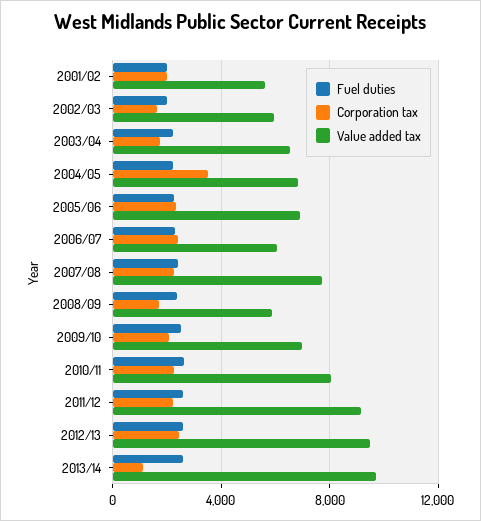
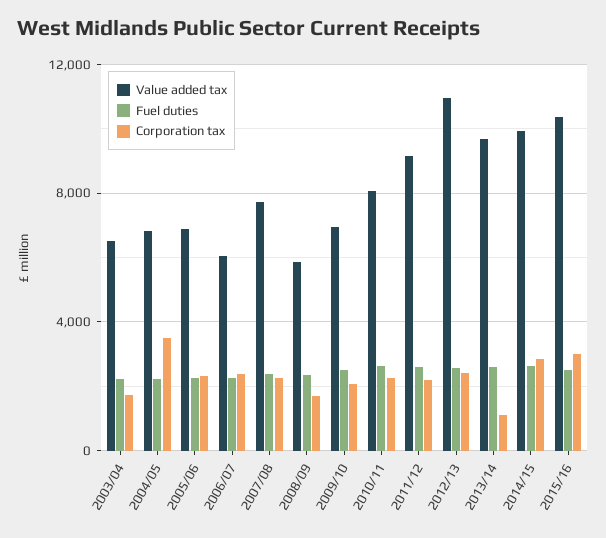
Fuel duties, 2001/02: 2000 -> none
Corporation tax, 2001/02: 2000 -> none
Value added tax, 2001/02: 5500 -> none
Fuel duties, 2002/03: 2000 -> none
Corporation tax, 2002/03: 1500 -> none
Value added tax, 2002/03: 6000 -> none
Value added tax, 2012/13: 9500 -> 11000
Value added tax, 2014/15: none -> 10000
Fuel duties, 2014/15: none -> 2500
Corporation tax, 2014/15: none -> 3000
Value added tax, 2015/16: none -> 10500
Fuel duties, 2015/16: none -> 2500
Corporation tax, 2015/16: none -> 3000

